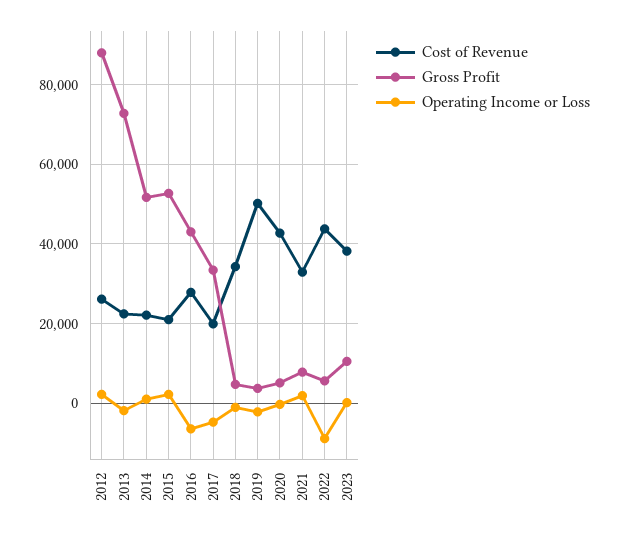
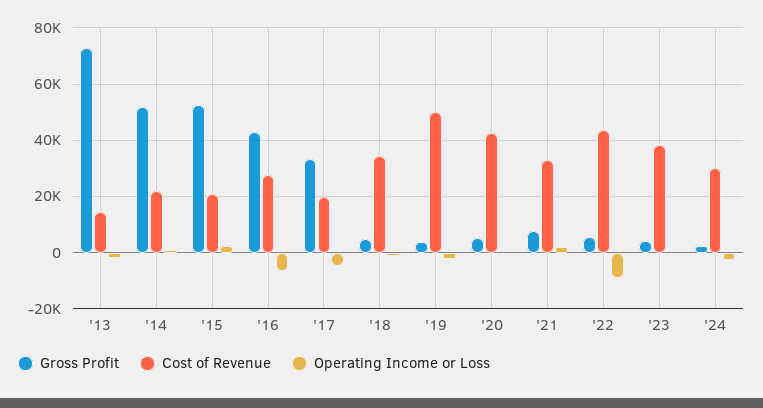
Cost of Revenue, 2012: 26000 -> none
Gross Profit, 2012: 88000 -> none
Operating Income or Loss, 2012: 2000 -> none
Cost of Revenue, 2013: 22000 -> 15000
Gross Profit, 2023: 10000 -> 5000
Gross Profit, '24: none -> 2500
Cost of Revenue, '24: none -> 30000
Operating Income or Loss, '24: none -> -2500

